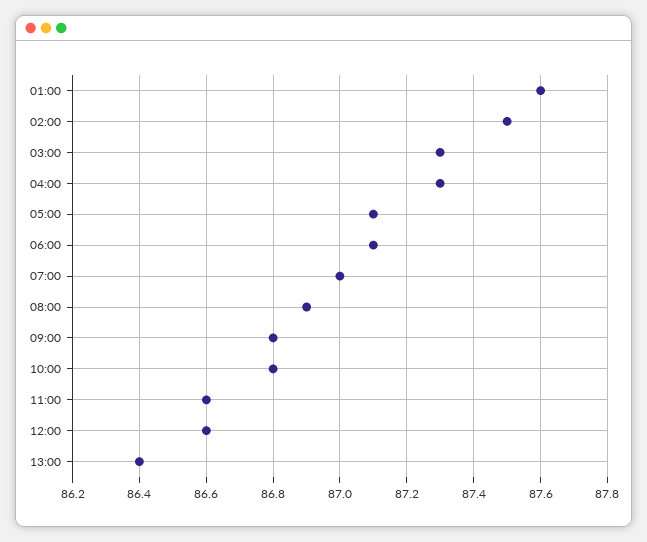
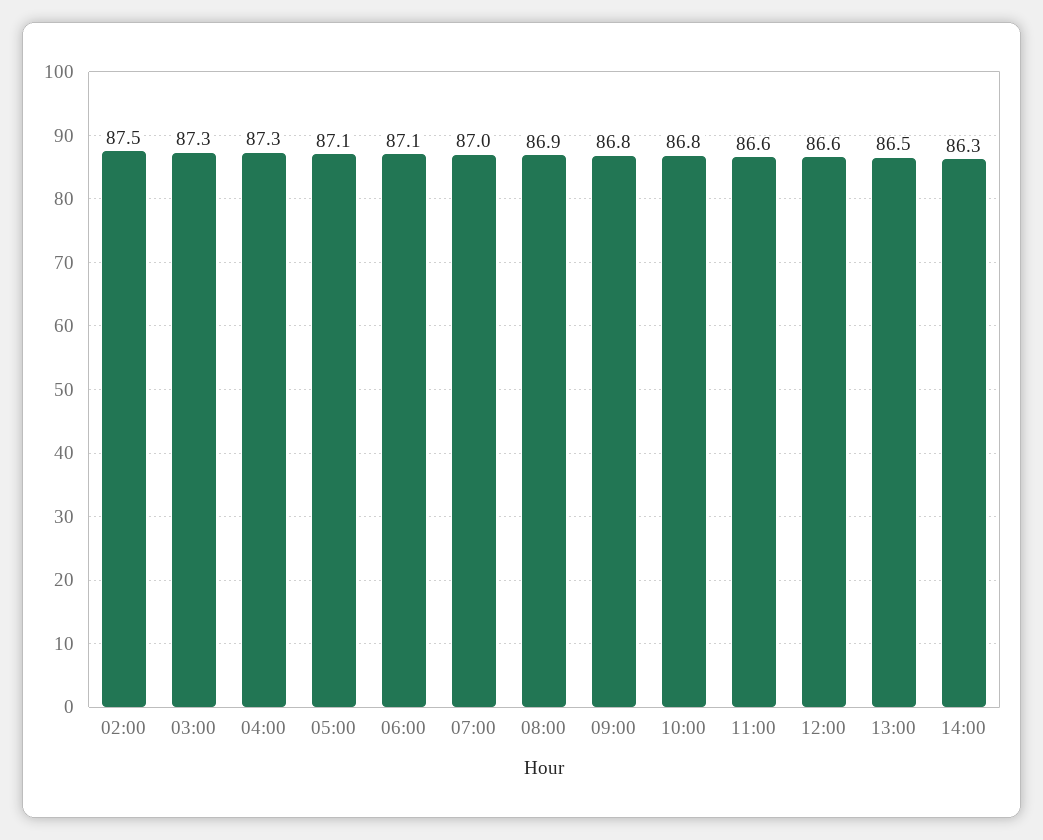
01:00: 87.6 -> none
13:00: 86.4 -> 86.5
14:00: none -> 86.3

